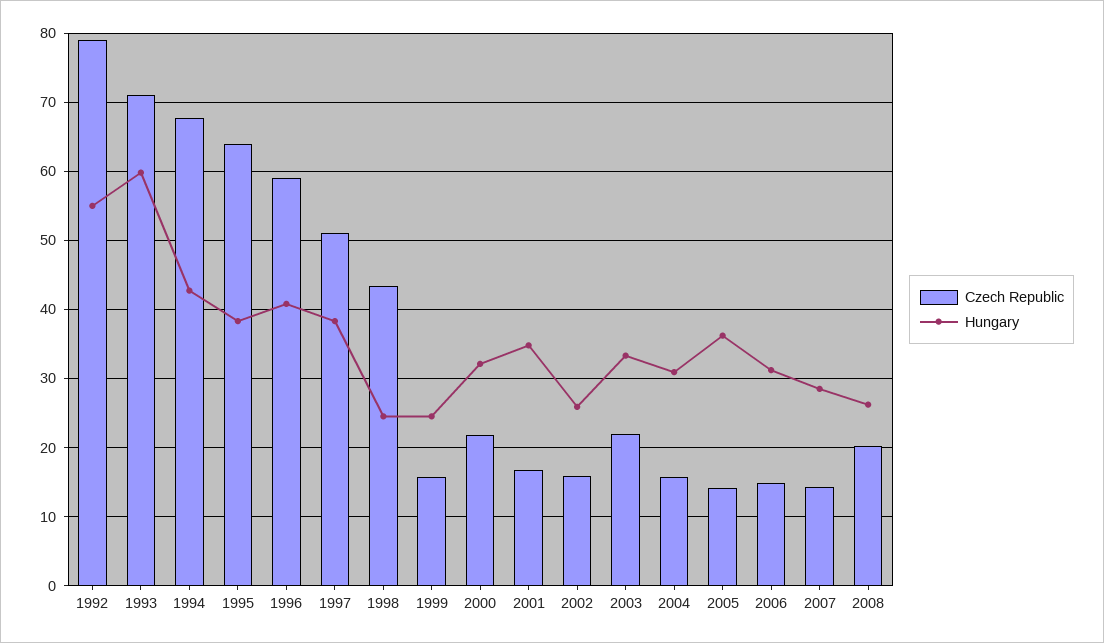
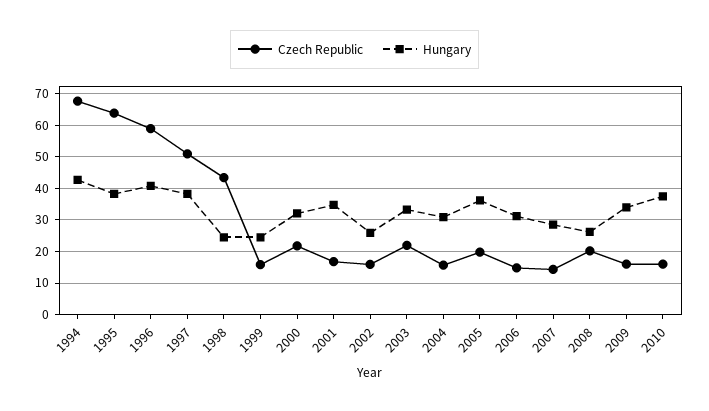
Czech Republic, 1992: 79 -> none
Hungary, 1992: 55 -> none
Czech Republic, 1993: 71 -> none
Hungary, 1993: 60 -> none
Czech Republic, 2005: 14 -> 20
Czech Republic, 2009: none -> 16
Hungary, 2009: none -> 34
Czech Republic, 2010: none -> 16
Hungary, 2010: none -> 38

